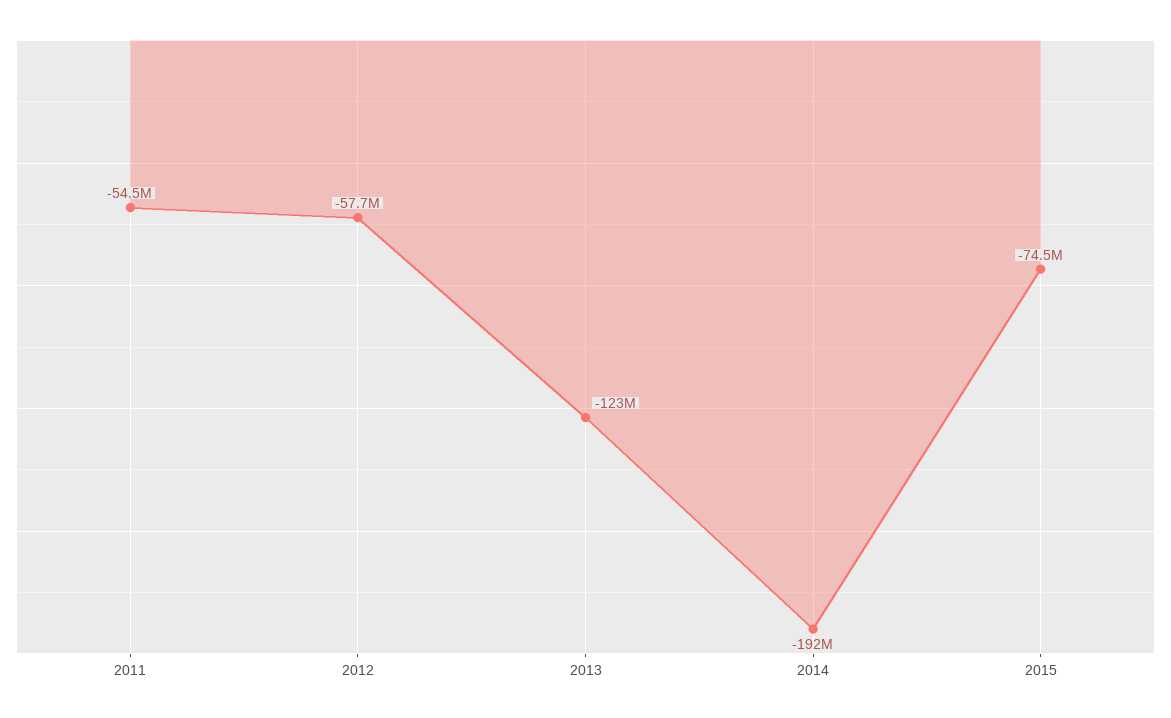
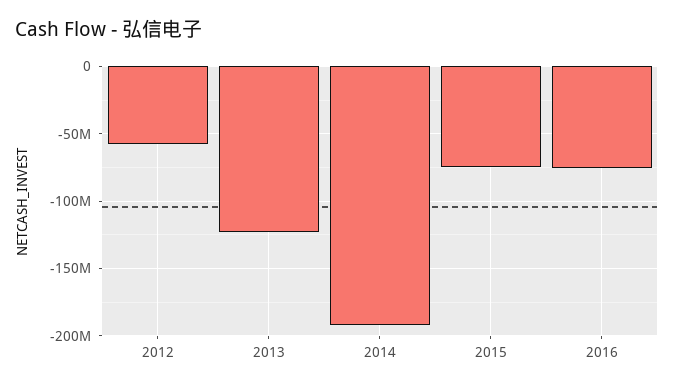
2011: -54500000 -> none
2016: none -> -75000000

